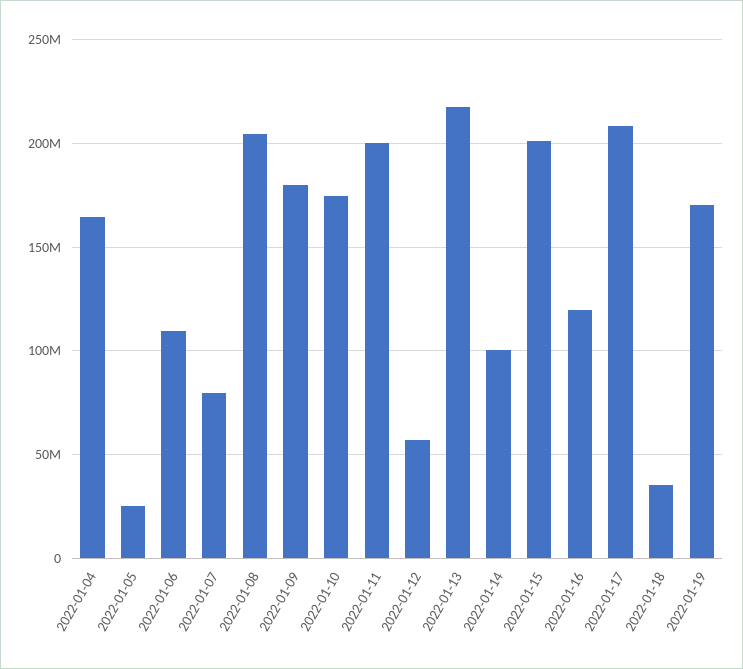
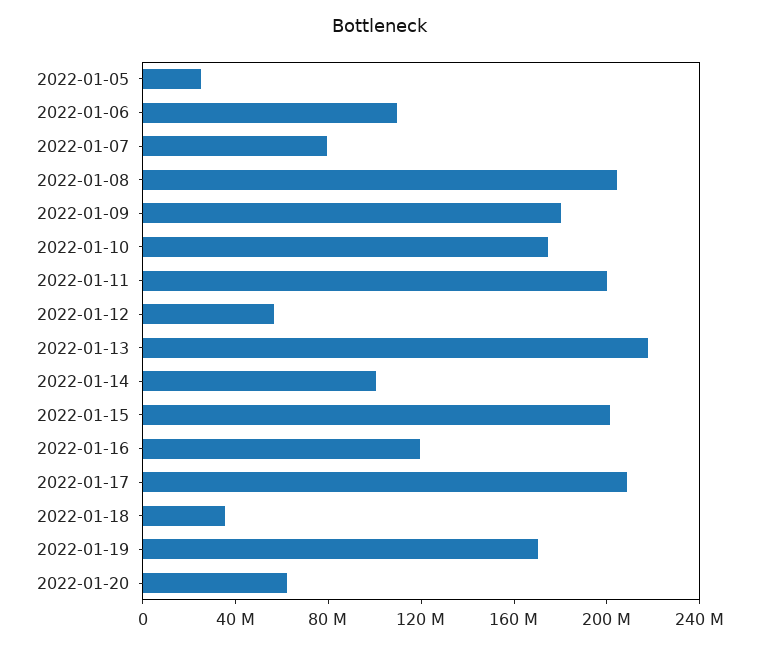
2022-01-04: 165000000 -> none
2022-01-20: none -> 60000000

